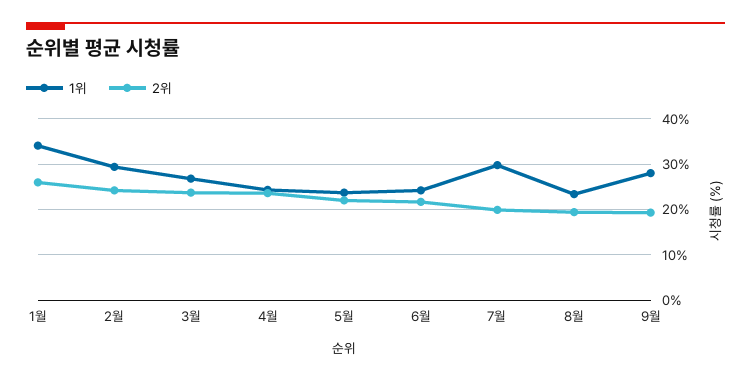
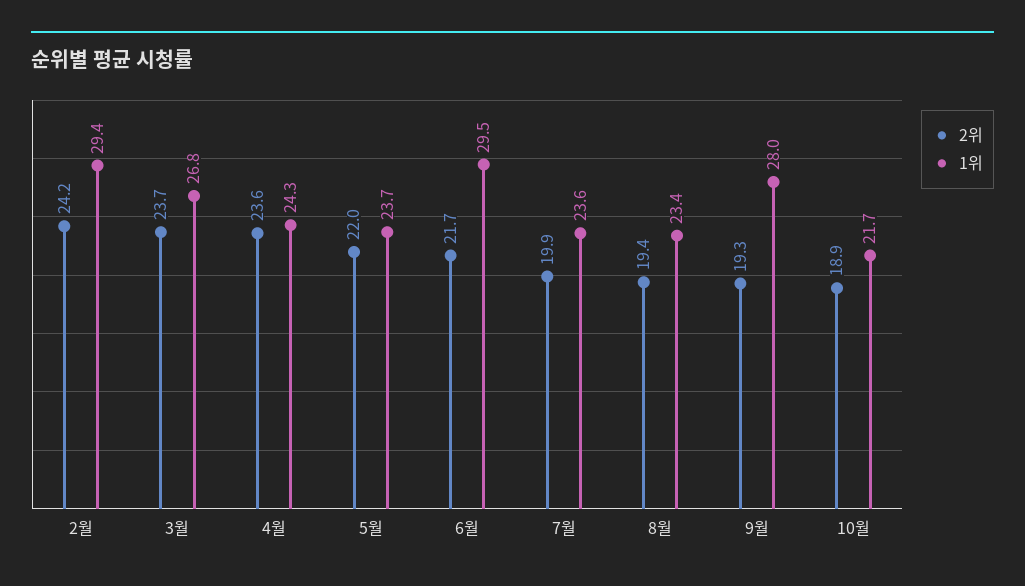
1위, 1월: 34 -> none
2위, 1월: 26 -> none
1위, 6월: 24 -> 29.5
1위, 7월: 30 -> 23.6
2위, 10월: none -> 18.9
1위, 10월: none -> 21.7

